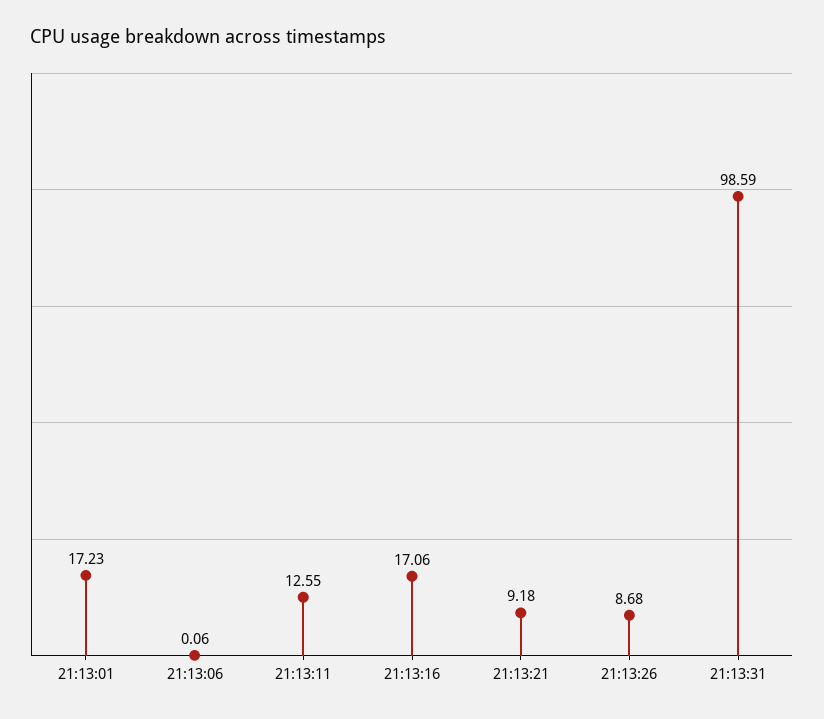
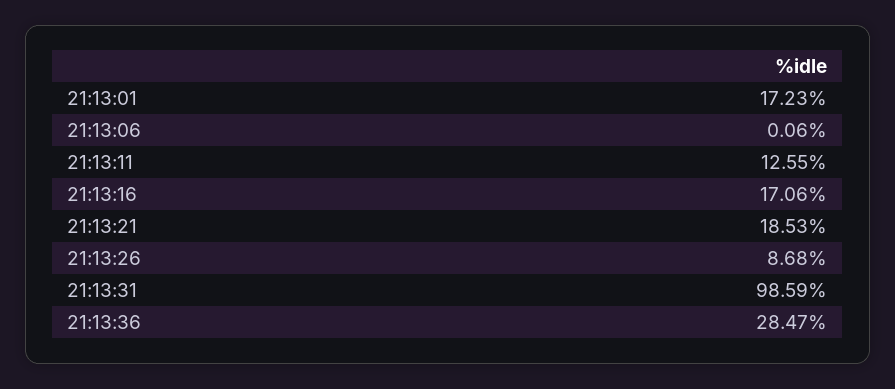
21:13:21: 9.18 -> 18.53
21:13:36: none -> 28.47

